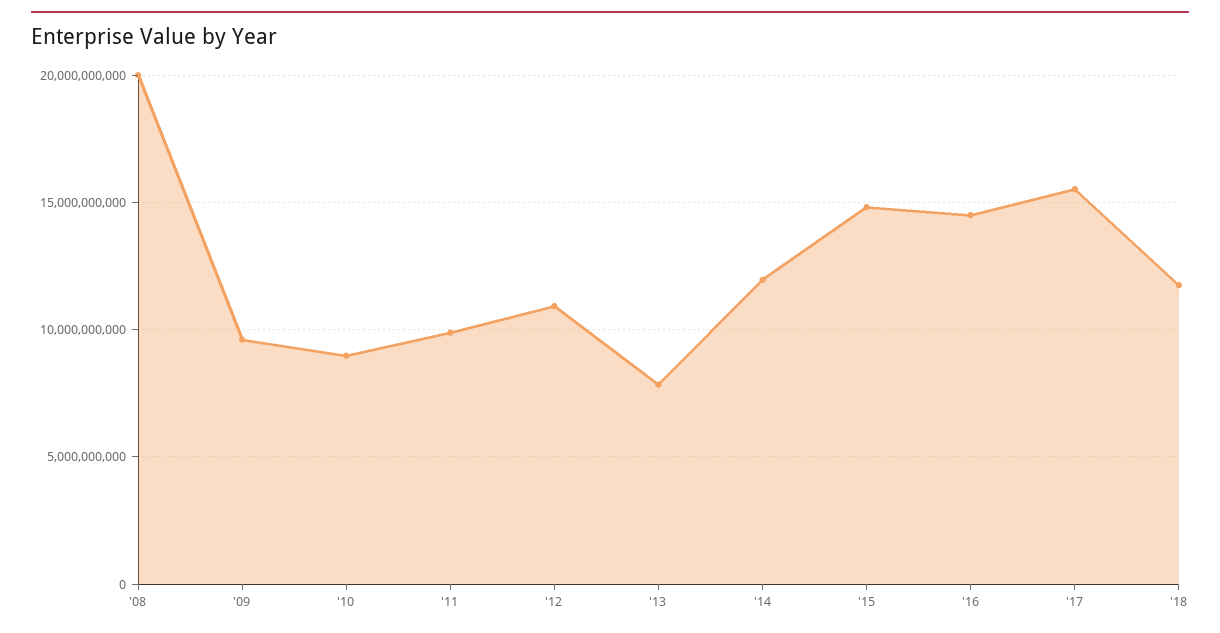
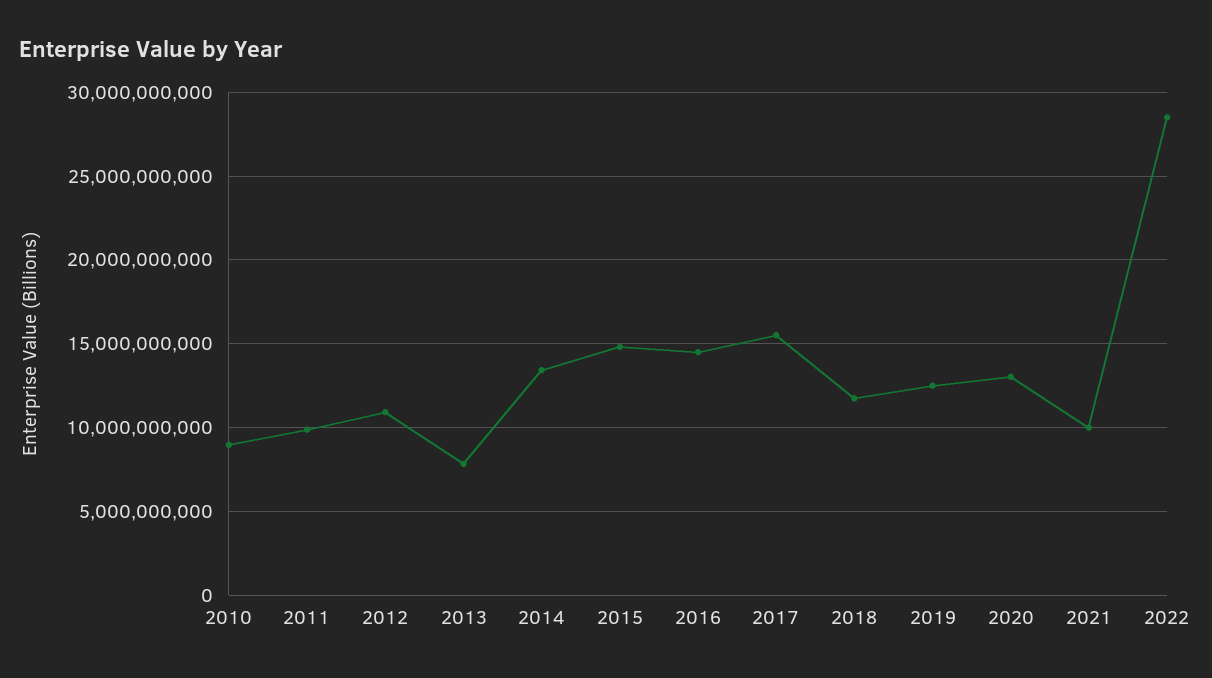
'08: 20000000000 -> none
'09: 9500000000 -> none
'14: 12000000000 -> 13500000000
2019: none -> 12500000000
2020: none -> 13000000000
2021: none -> 10000000000
2022: none -> 28500000000

